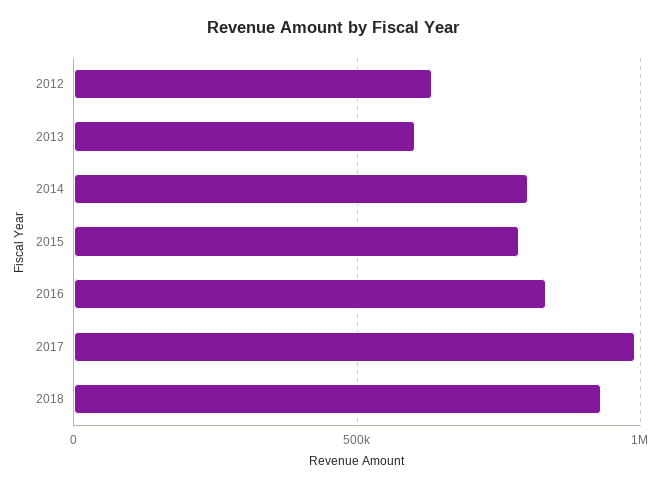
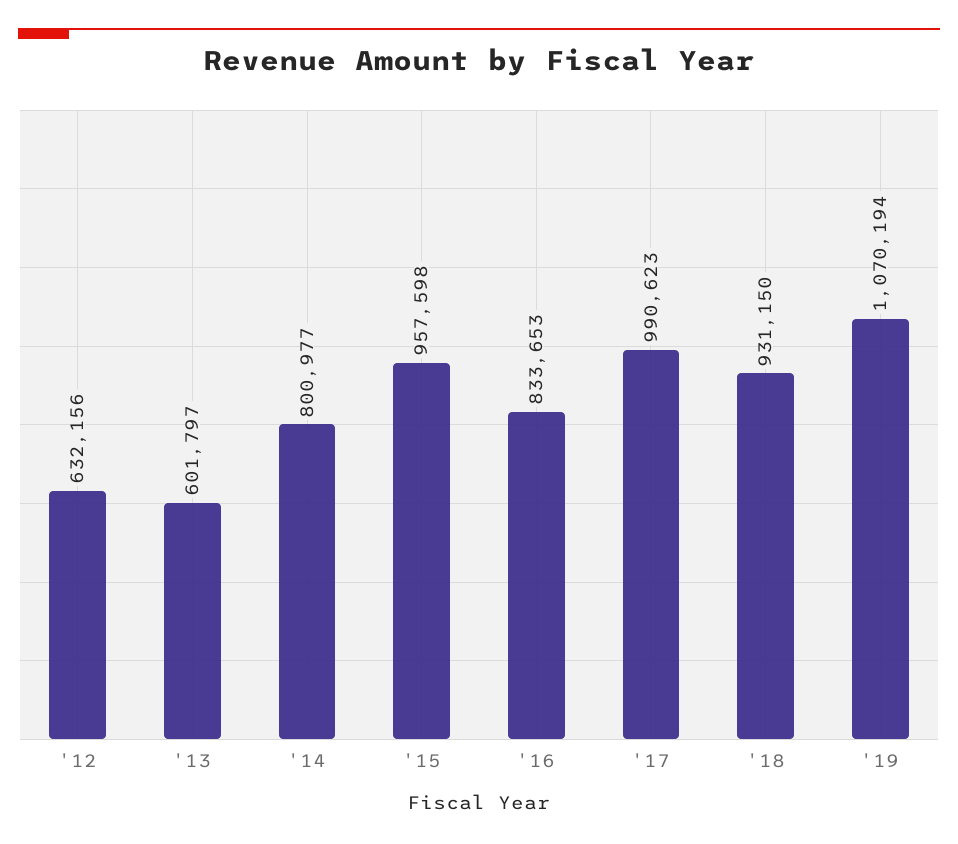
2015: 800000 -> 957598
'19: none -> 1070194

